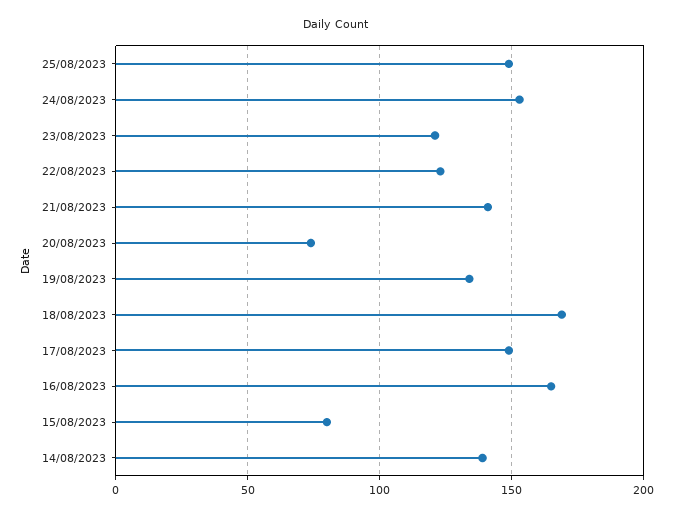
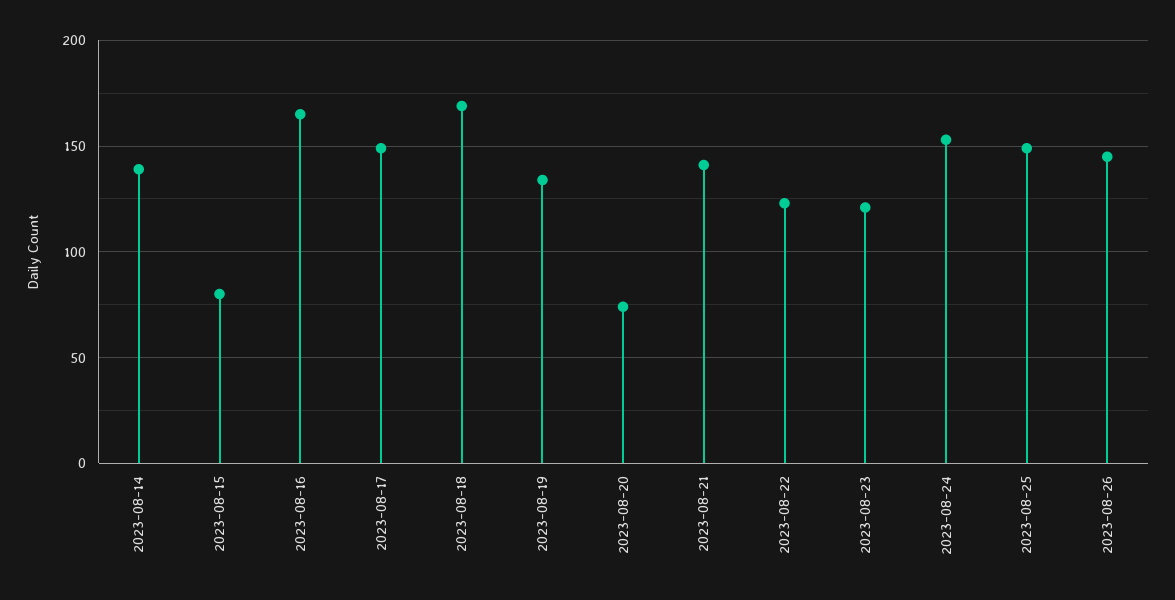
2023-08-26: none -> 145

